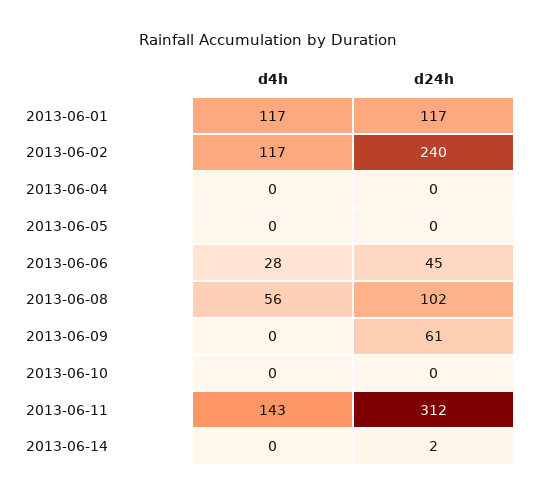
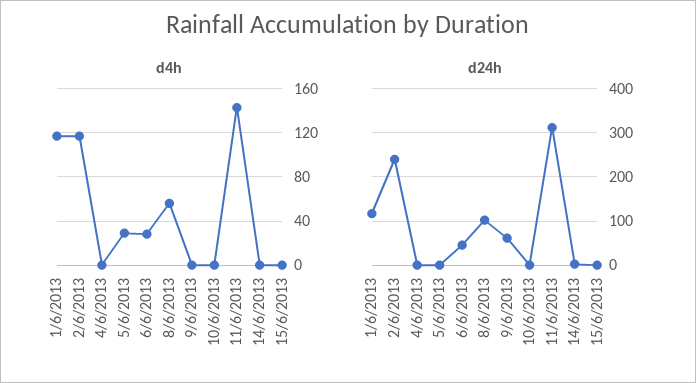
d4h, 2013-06-05: 0 -> 30
d4h, 15/6/2013: none -> 0
d24h, 15/6/2013: none -> 0

